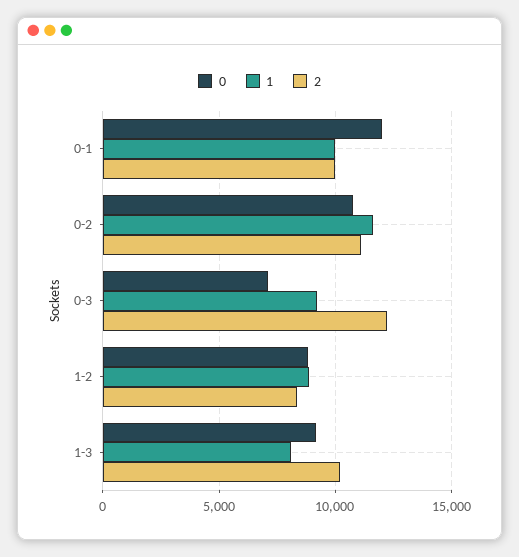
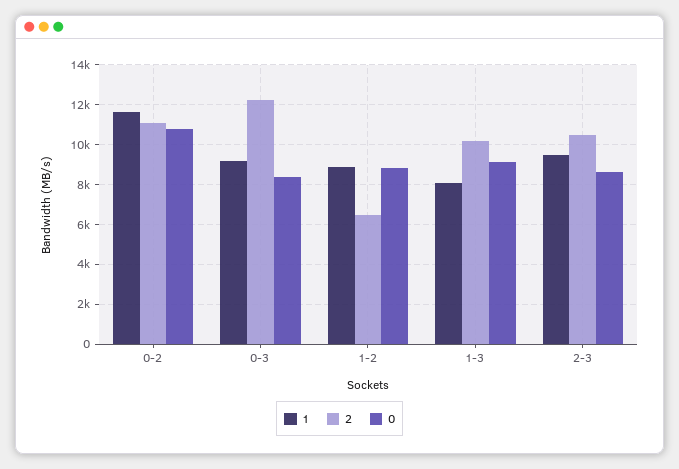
0, 0-1: 12000 -> none
1, 0-1: 10000 -> none
2, 0-1: 10000 -> none
0, 0-3: 7000 -> 8500
2, 1-2: 8500 -> 6500
1, 2-3: none -> 9500
2, 2-3: none -> 10500
0, 2-3: none -> 8500

